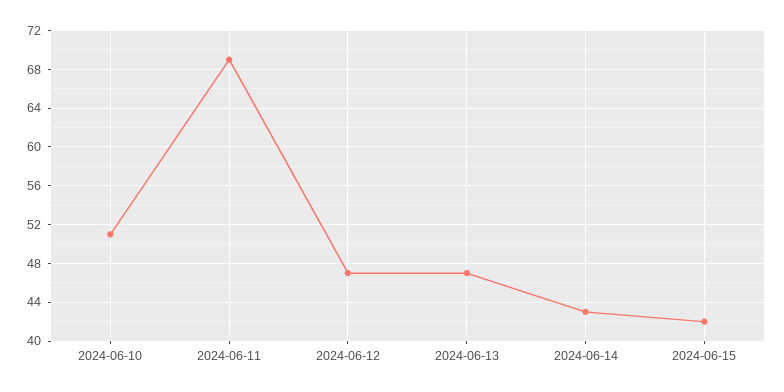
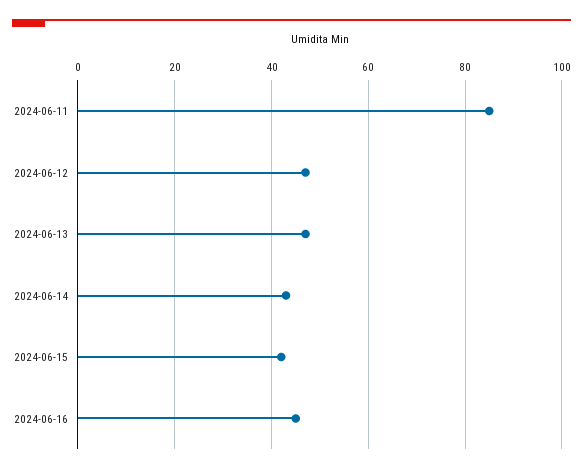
2024-06-10: 51 -> none
2024-06-11: 69 -> 85
2024-06-16: none -> 45

